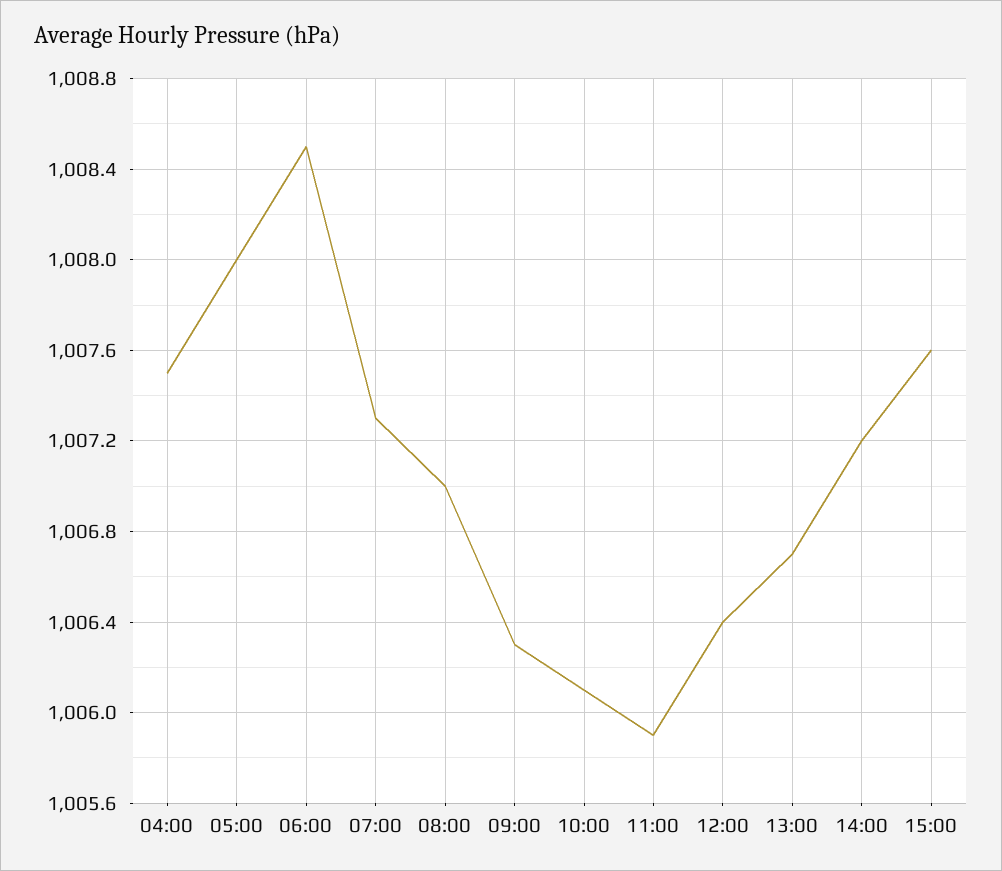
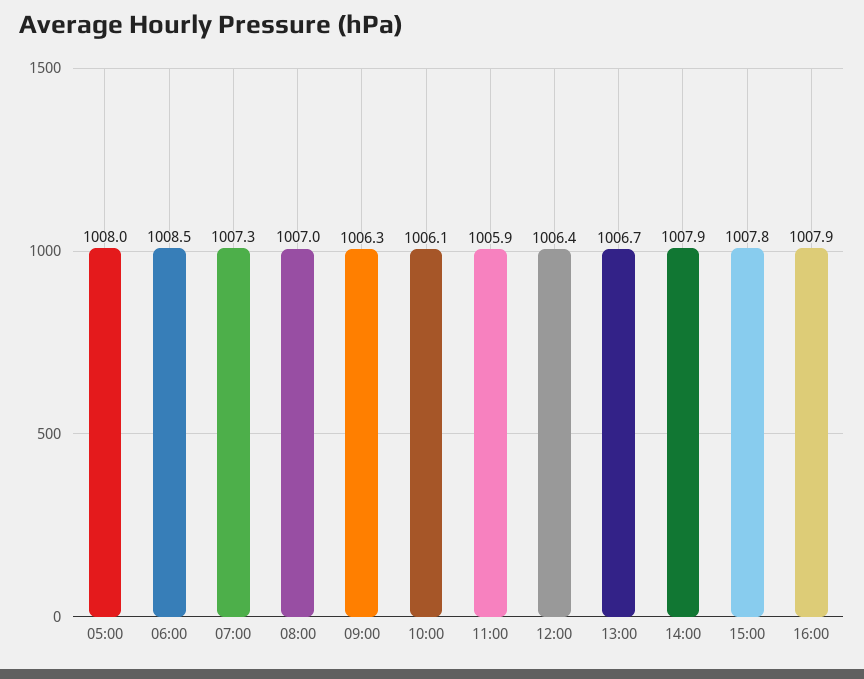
04:00: 1007.5 -> none
14:00: 1007.2 -> 1007.9
15:00: 1007.6 -> 1007.8
16:00: none -> 1007.9

